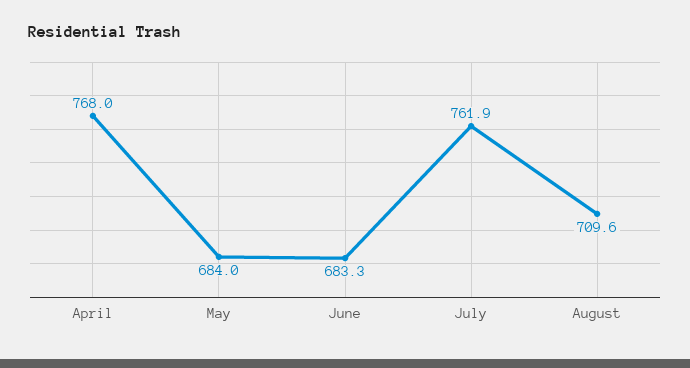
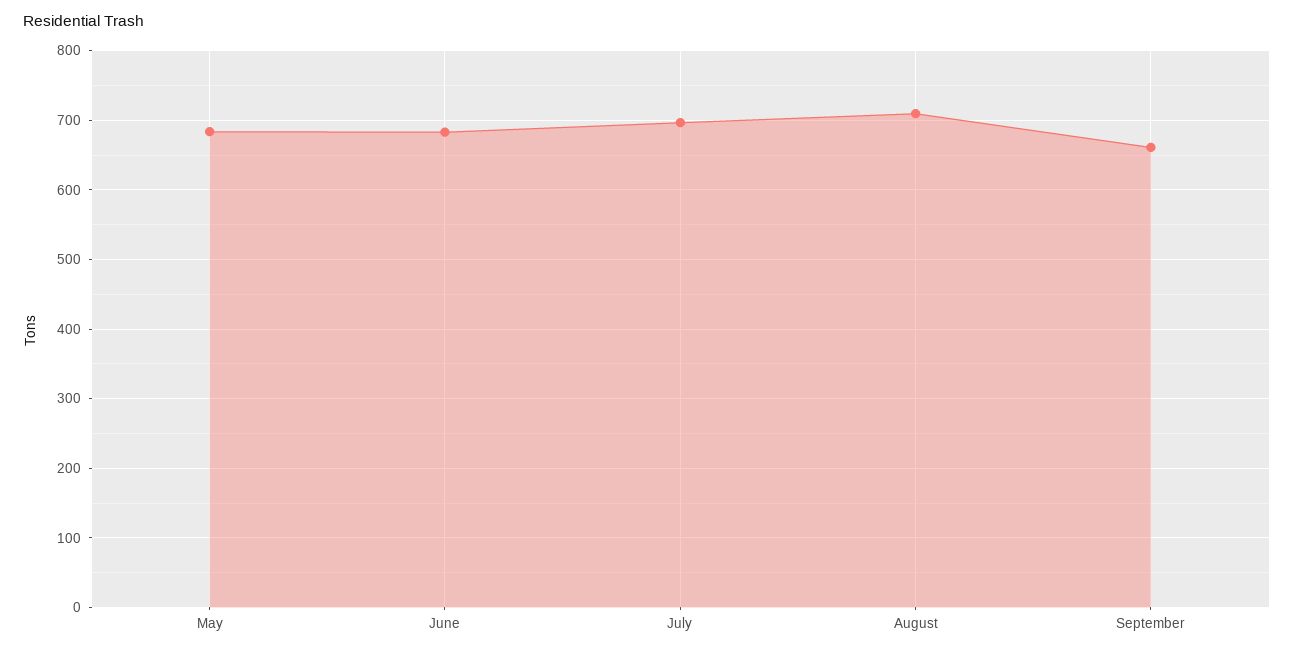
April: 768 -> none
July: 761.9 -> 700
September: none -> 660

